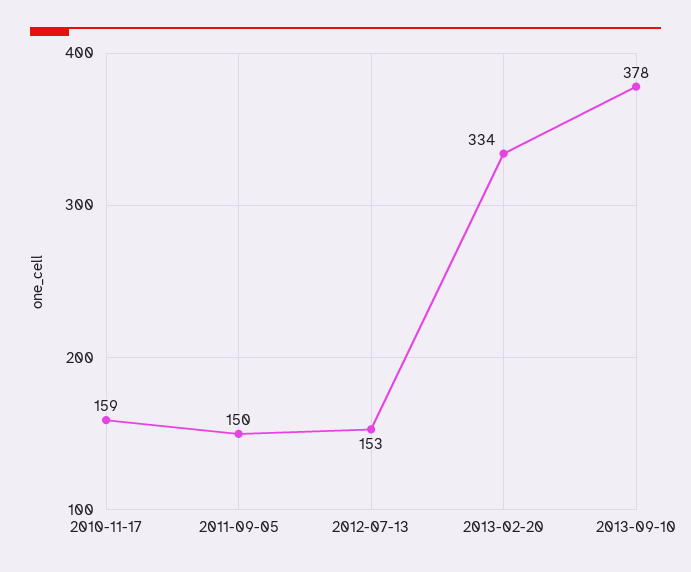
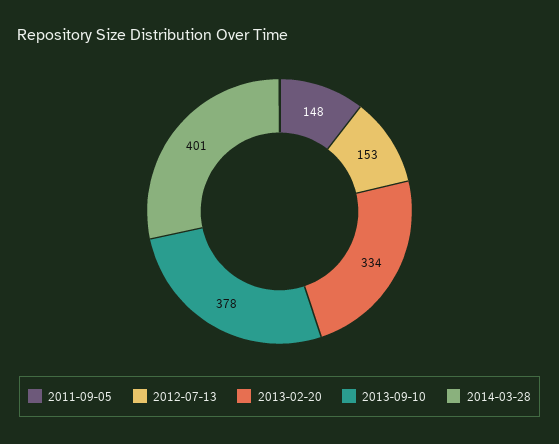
2010-11-17: 159 -> none
2011-09-05: 150 -> 148
2014-03-28: none -> 401

